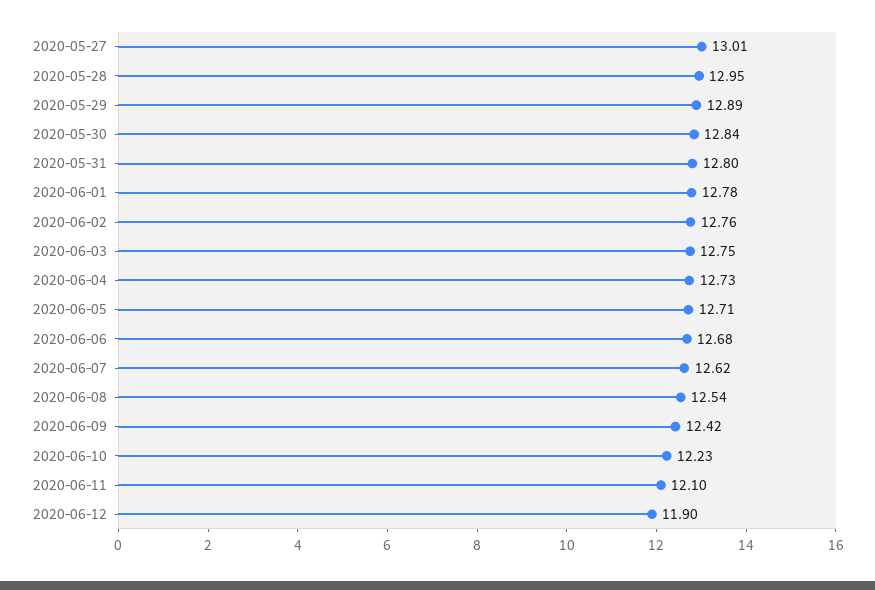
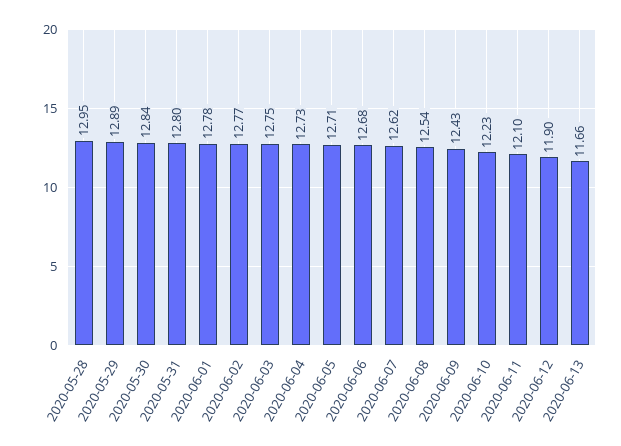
2020-05-27: 13.01 -> none
2020-06-02: 12.76 -> 12.77
2020-06-09: 12.42 -> 12.43
2020-06-13: none -> 11.66

